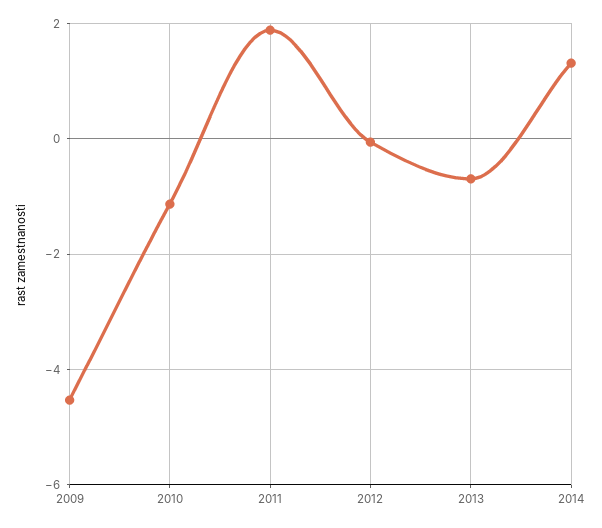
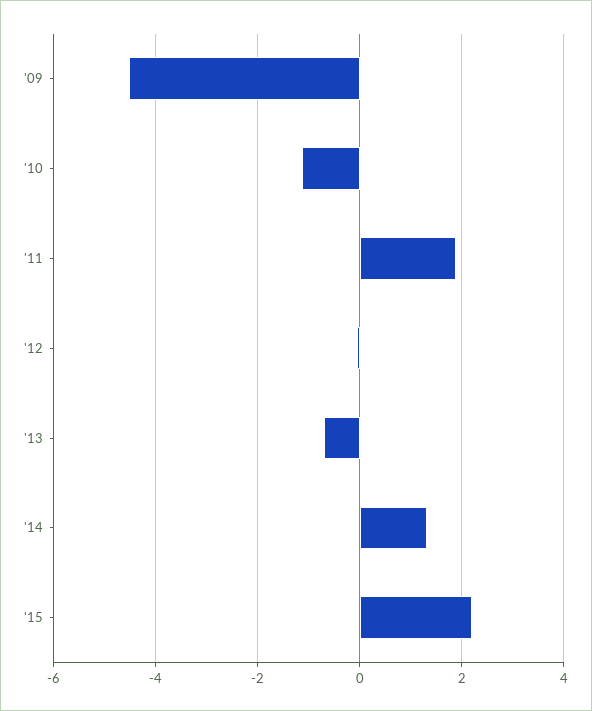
'15: none -> 2.2

